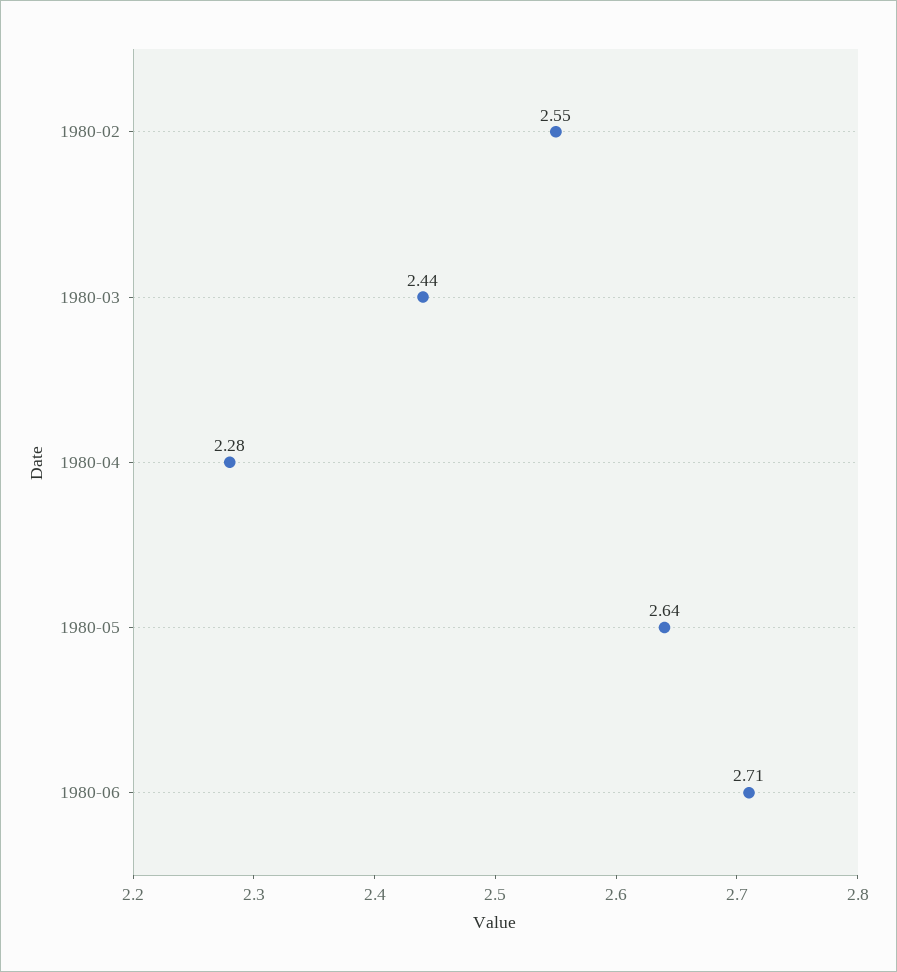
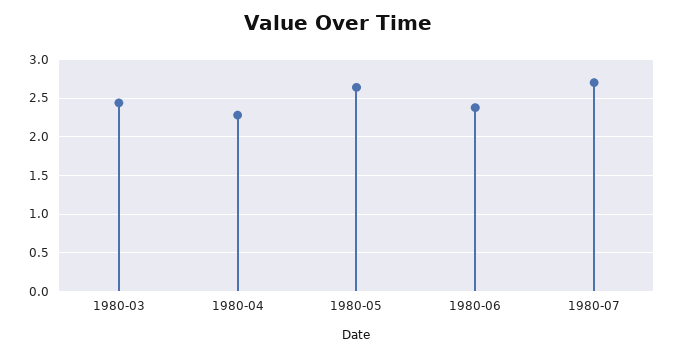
1980-02: 2.55 -> none
1980-06: 2.71 -> 2.4
1980-07: none -> 2.7

